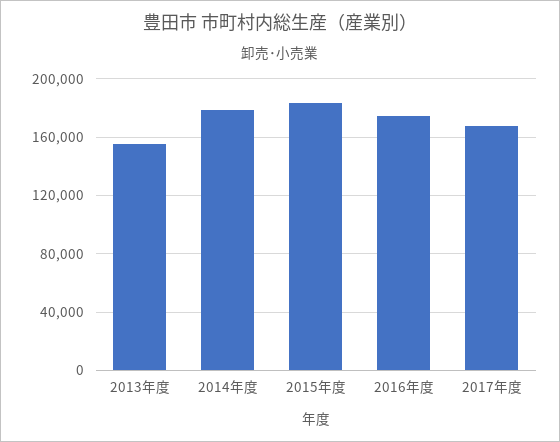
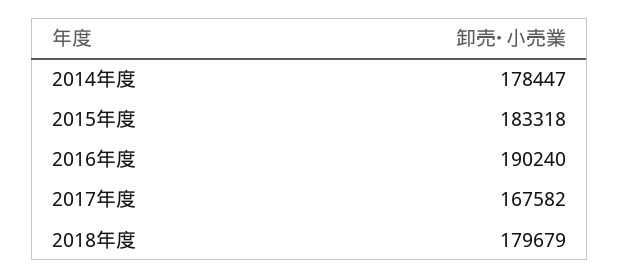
2013年度: 155000 -> none
2016年度: 175000 -> 190240
2018年度: none -> 179679

